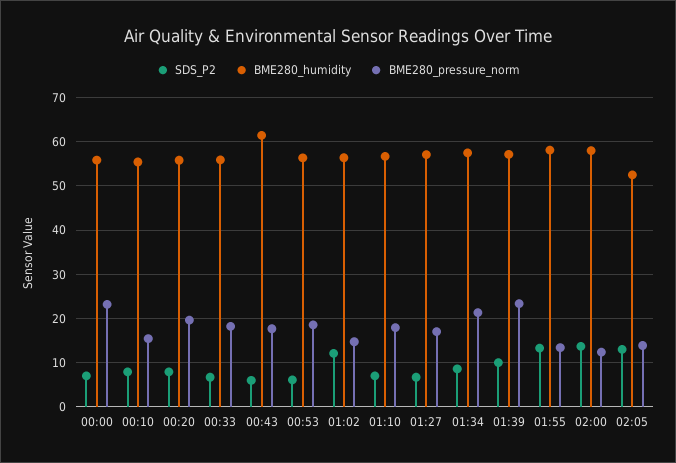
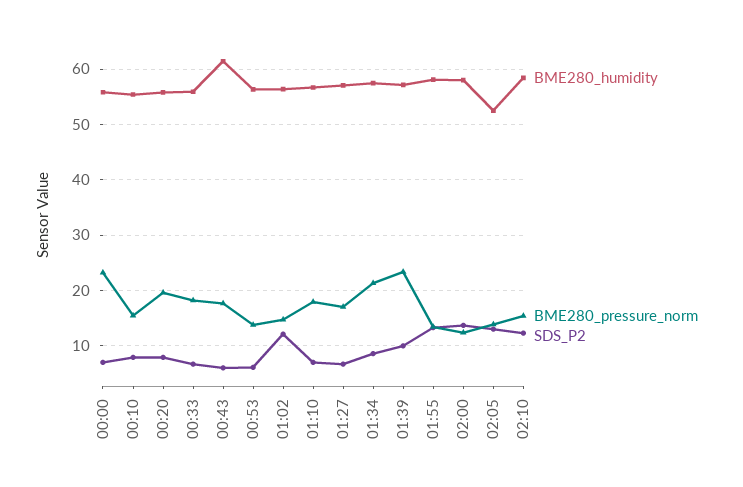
BME280_pressure_norm, 00:53: 18 -> 14
BME280_humidity, 02:10: none -> 58
BME280_pressure_norm, 02:10: none -> 16
SDS_P2, 02:10: none -> 12

